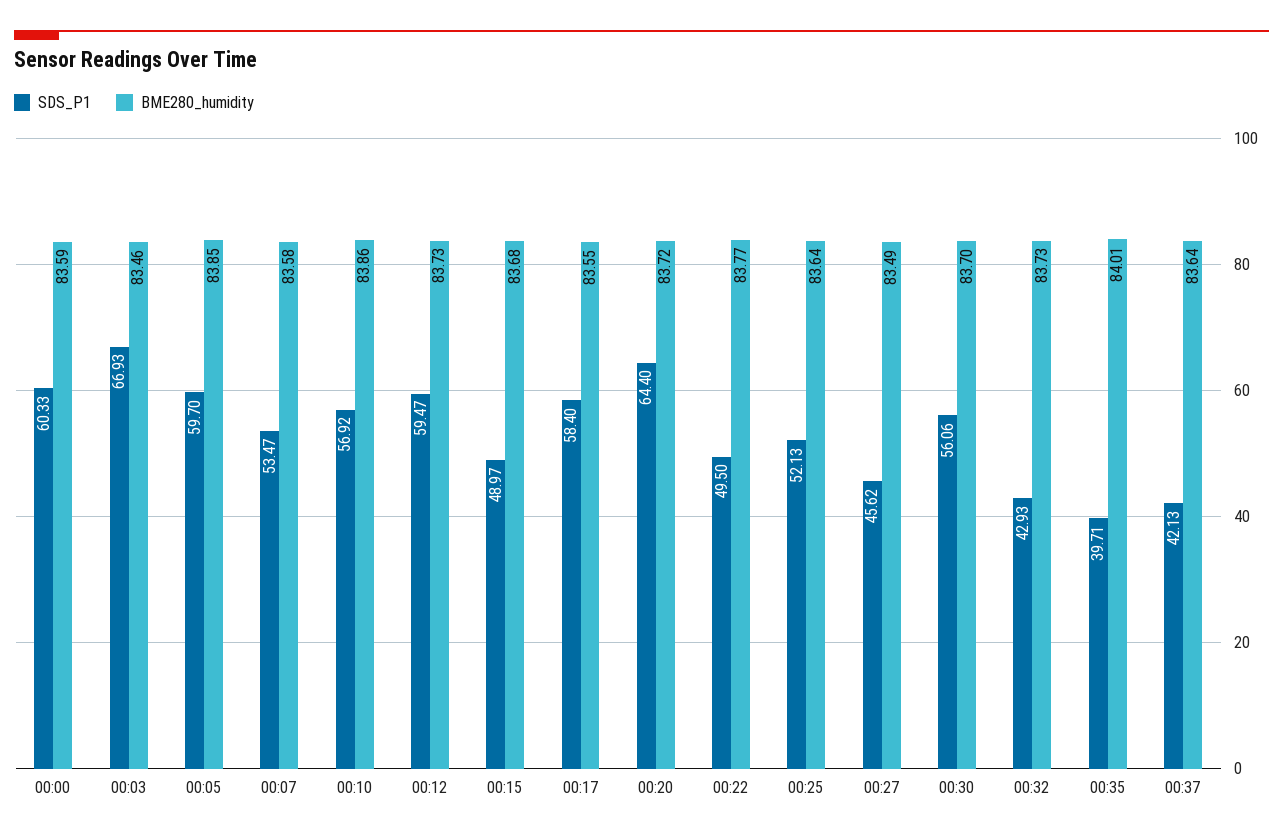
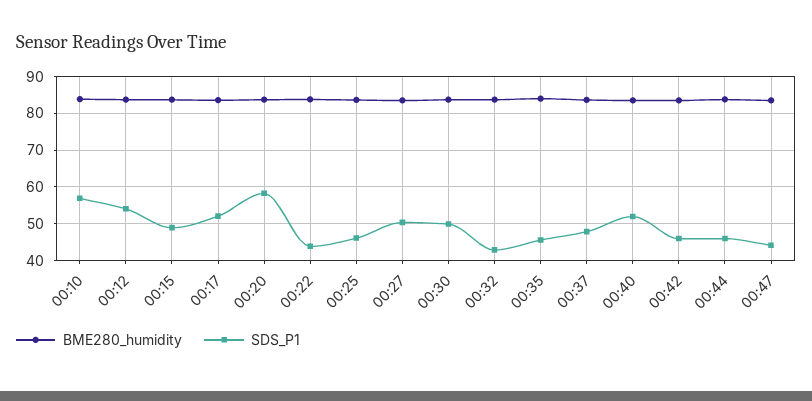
SDS_P1, 00:00: 60.33 -> none
BME280_humidity, 00:00: 83.59 -> none
SDS_P1, 00:03: 66.93 -> none
BME280_humidity, 00:03: 83.46 -> none
SDS_P1, 00:05: 59.7 -> none
BME280_humidity, 00:05: 83.85 -> none
SDS_P1, 00:07: 53.47 -> none
BME280_humidity, 00:07: 83.58 -> none
SDS_P1, 00:12: 59.47 -> 54
SDS_P1, 00:17: 58.4 -> 52
SDS_P1, 00:20: 64.4 -> 58
SDS_P1, 00:22: 49.5 -> 44
SDS_P1, 00:25: 52.13 -> 46
SDS_P1, 00:27: 45.62 -> 50
SDS_P1, 00:30: 56.06 -> 50
SDS_P1, 00:35: 39.71 -> 46
SDS_P1, 00:37: 42.13 -> 48
BME280_humidity, 00:40: none -> 84
SDS_P1, 00:40: none -> 52
BME280_humidity, 00:42: none -> 84
SDS_P1, 00:42: none -> 46
BME280_humidity, 00:44: none -> 84
SDS_P1, 00:44: none -> 46
BME280_humidity, 00:47: none -> 84
SDS_P1, 00:47: none -> 44

